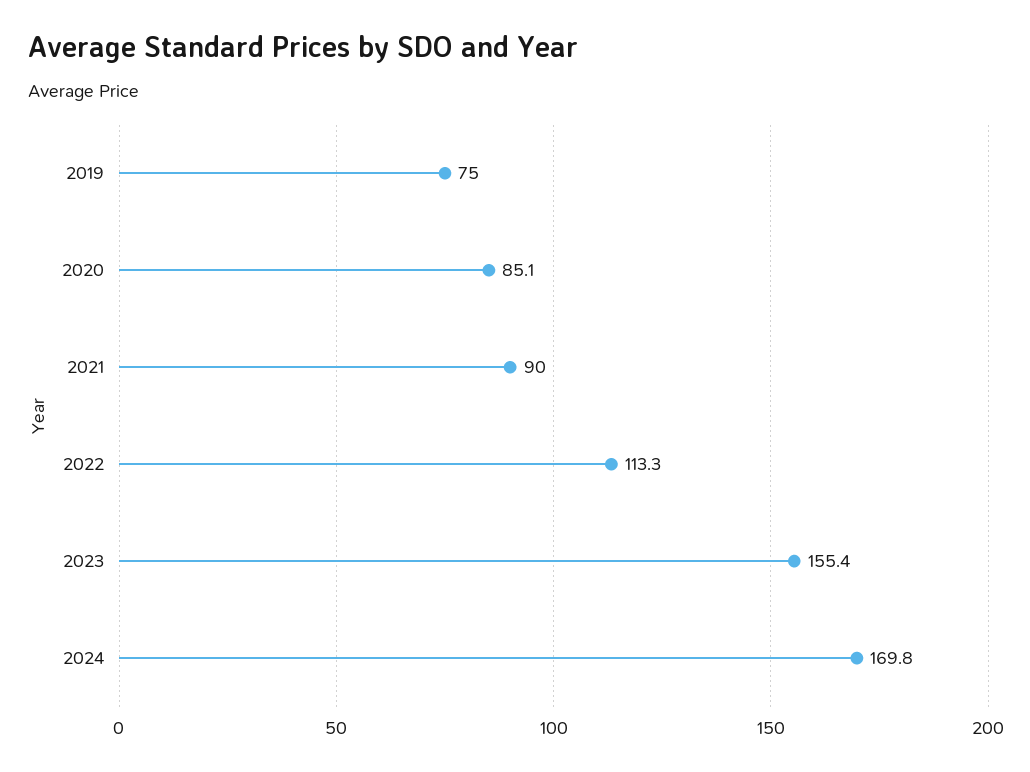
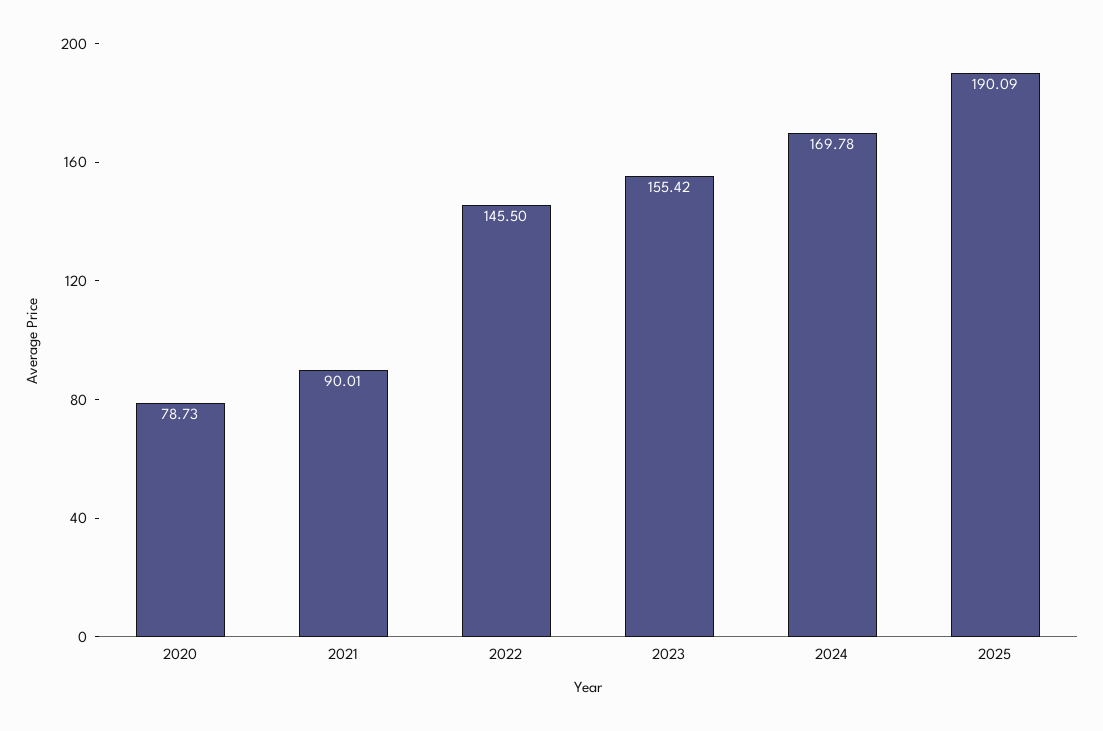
2019: 75 -> none
2020: 85.1 -> 78.73
2022: 113.3 -> 145.5
2025: none -> 190.09

